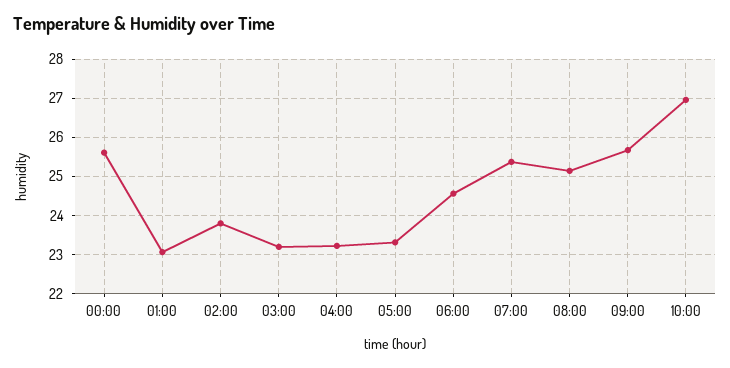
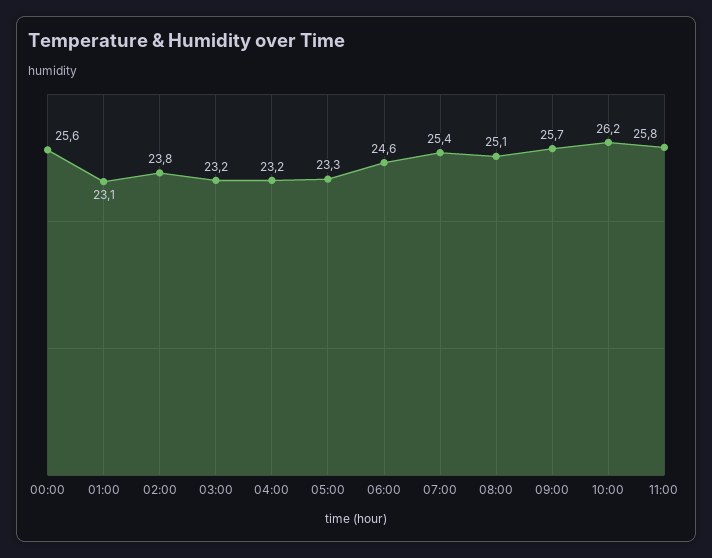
10:00: 27 -> 26.2
11:00: none -> 25.8

